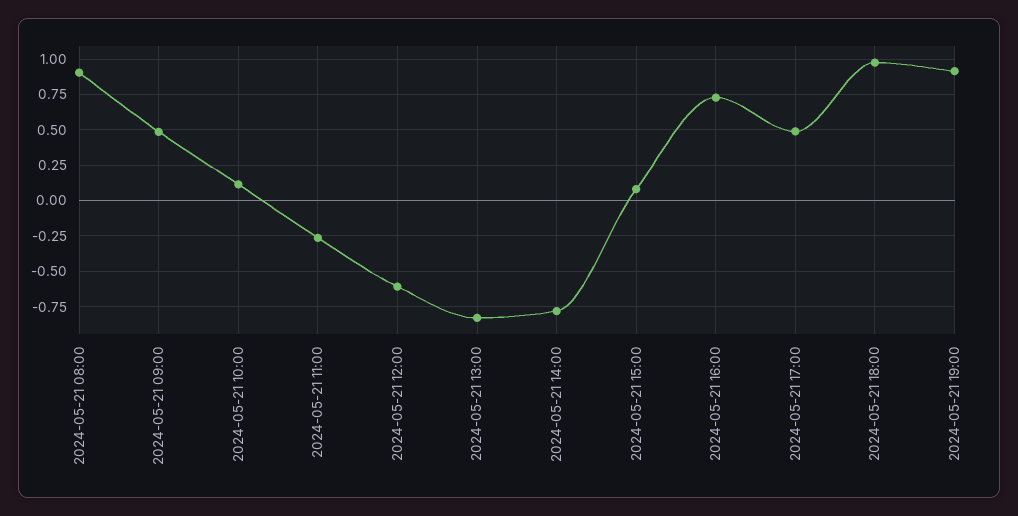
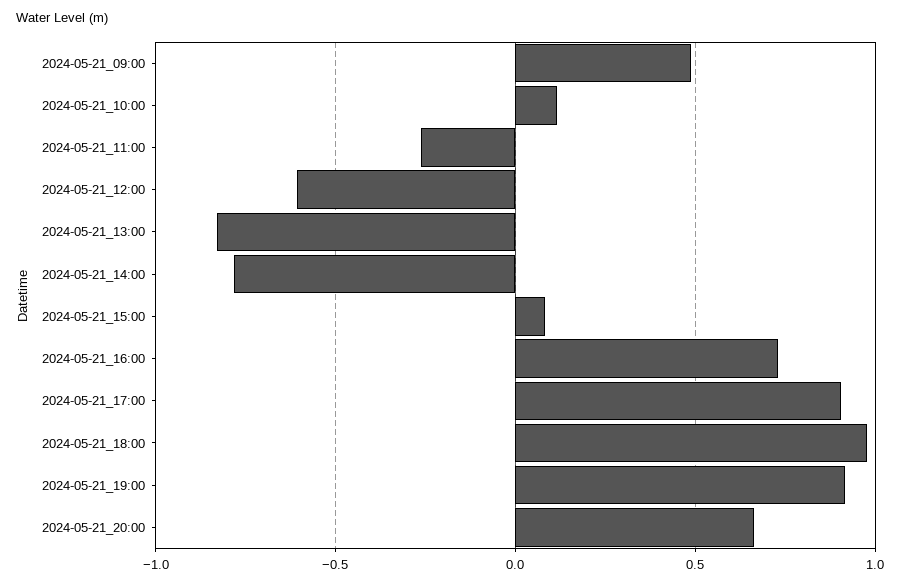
2024-05-21 08:00: 0.9 -> none
2024-05-21 17:00: 0.5 -> 0.9
2024-05-21_20:00: none -> 0.65

